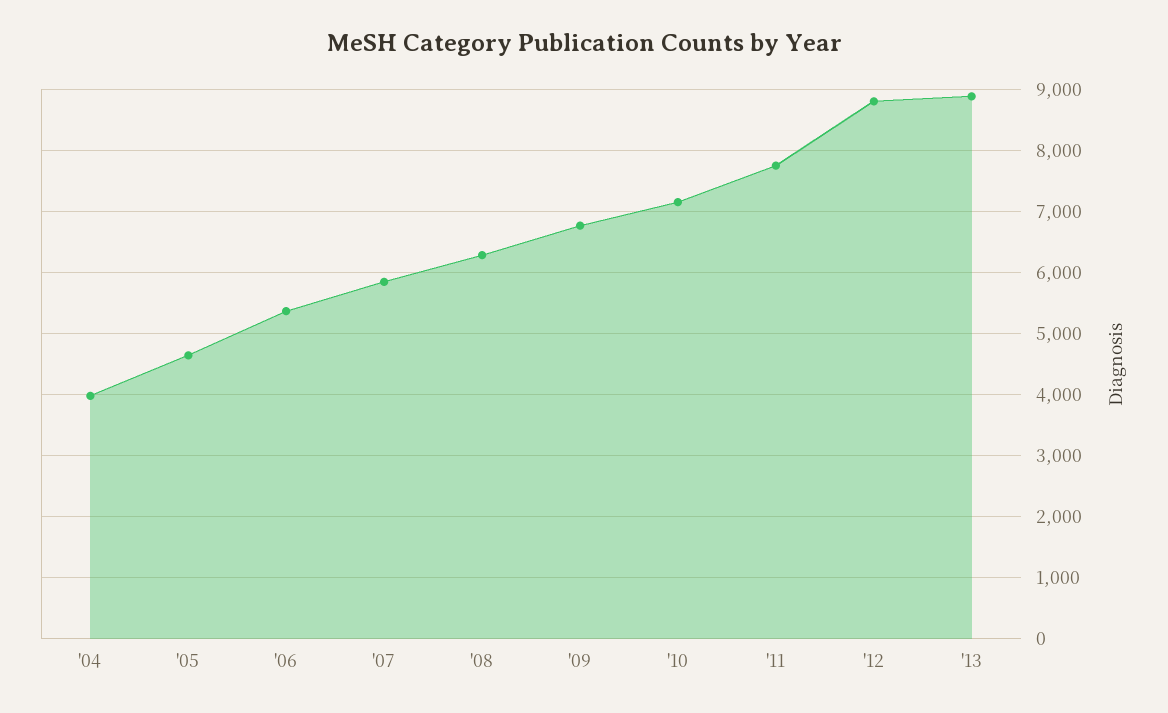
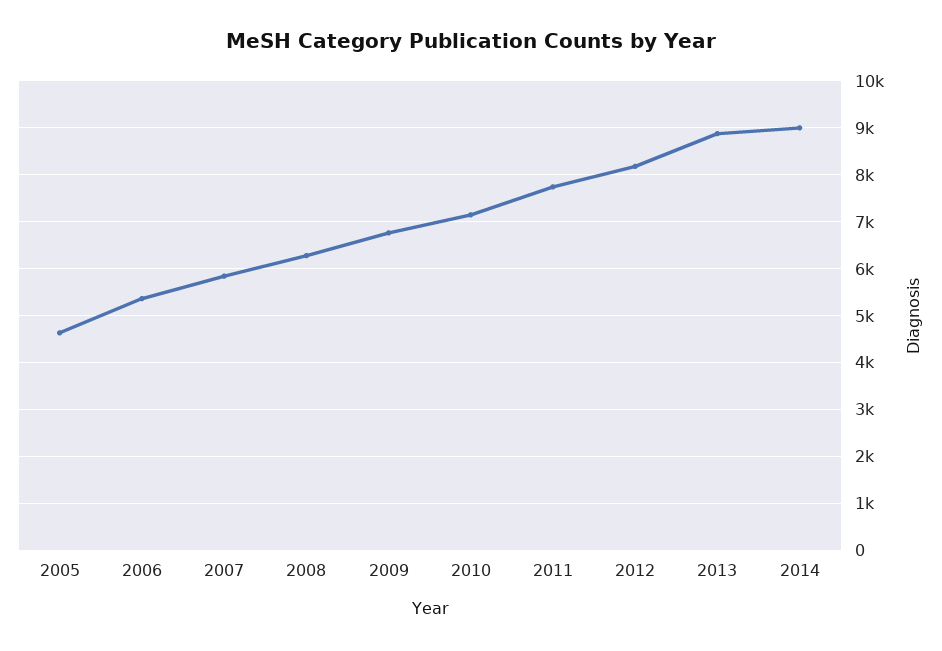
'04: 4000 -> none
'12: 8800 -> 8200
2014: none -> 9000

